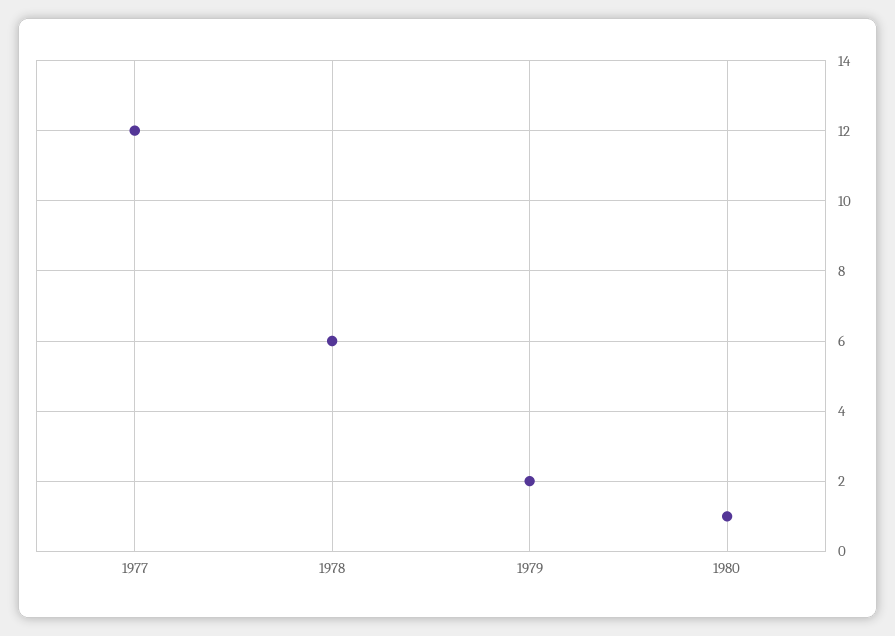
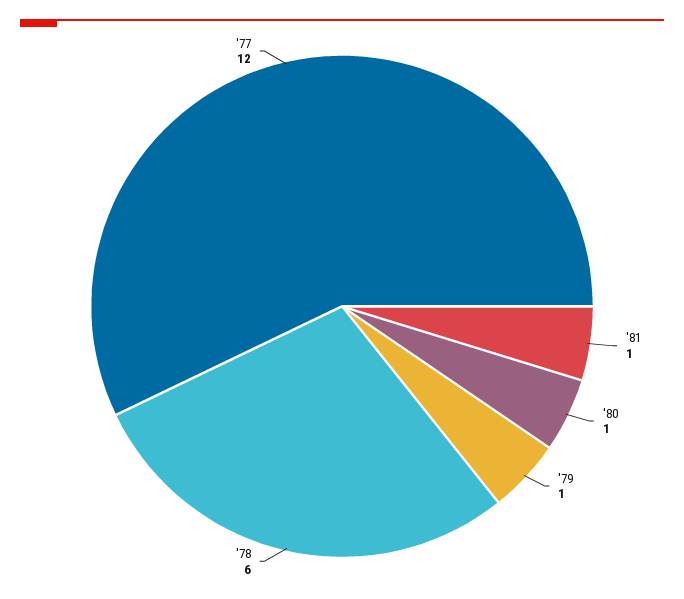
1979: 2 -> 1
'81: none -> 1

